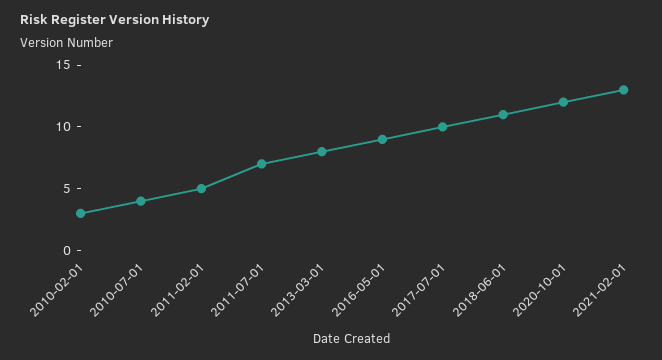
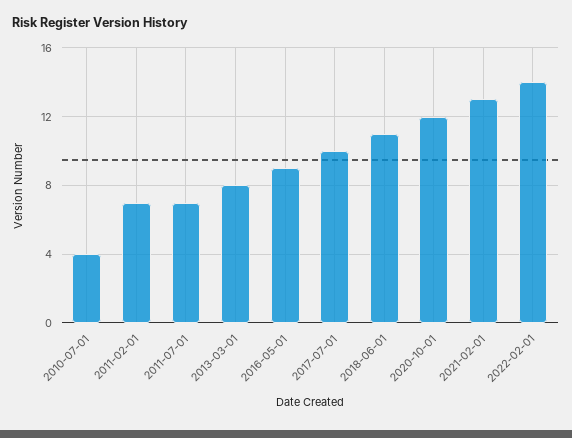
2010-02-01: 3 -> none
2011-02-01: 5 -> 7
2022-02-01: none -> 14

